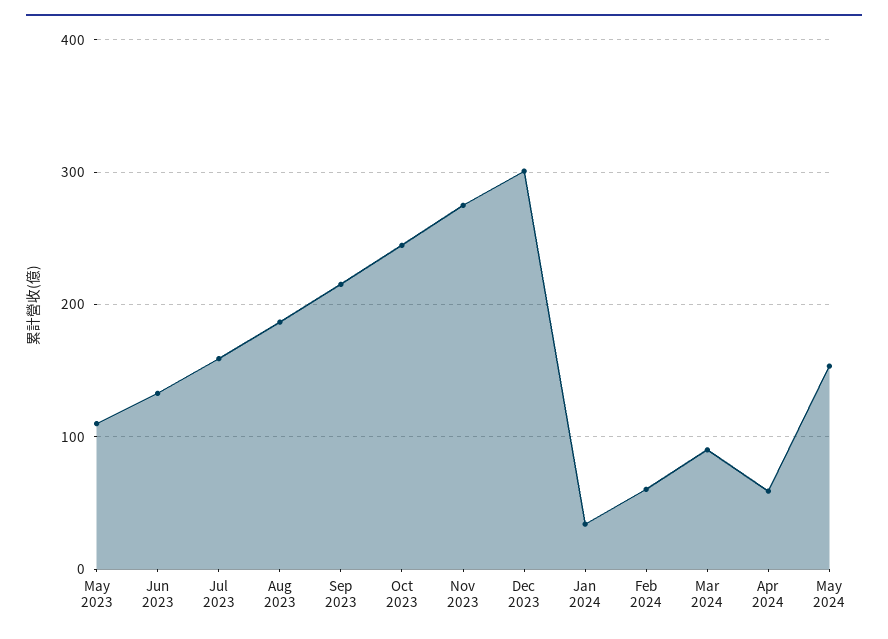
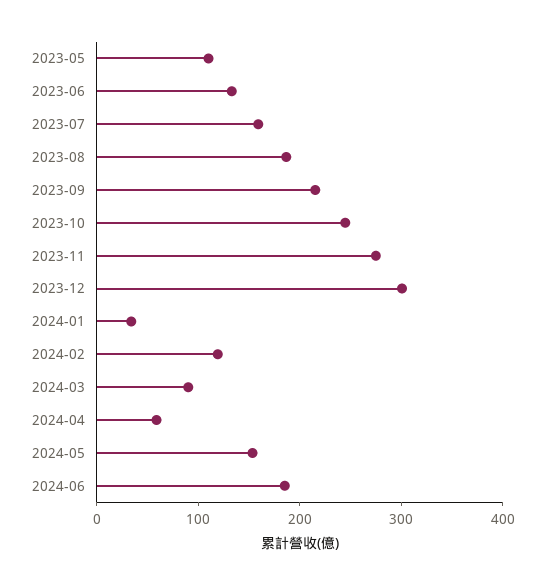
Feb 2024: 60 -> 120
2024-06: none -> 180

